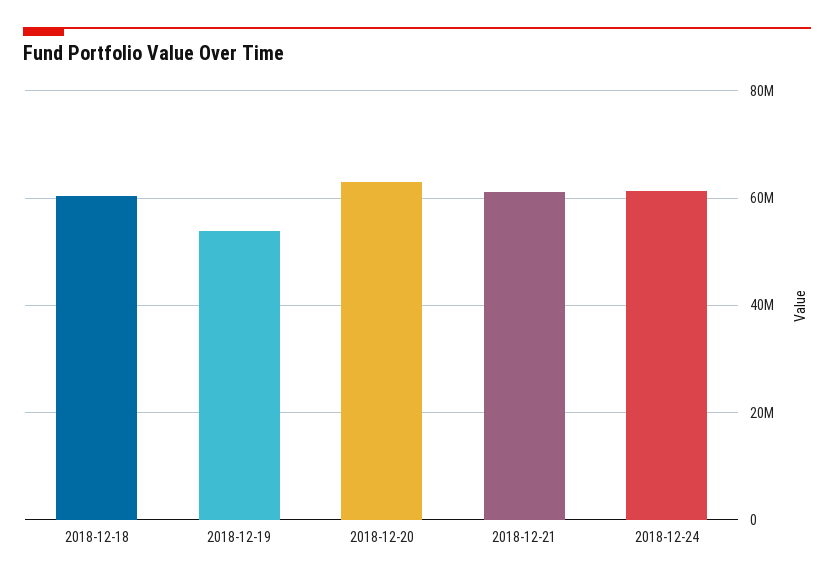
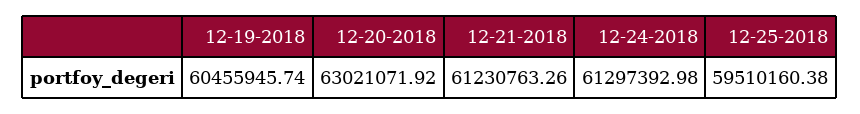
2018-12-18: 60000000 -> none
2018-12-19: 54000000 -> 60455945.74
12-25-2018: none -> 59510160.38

